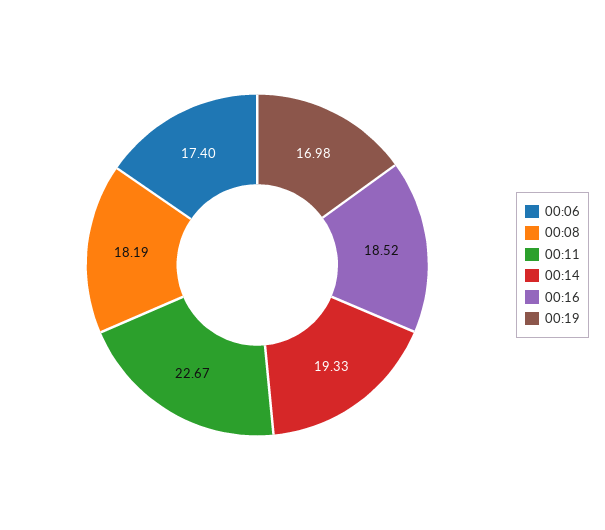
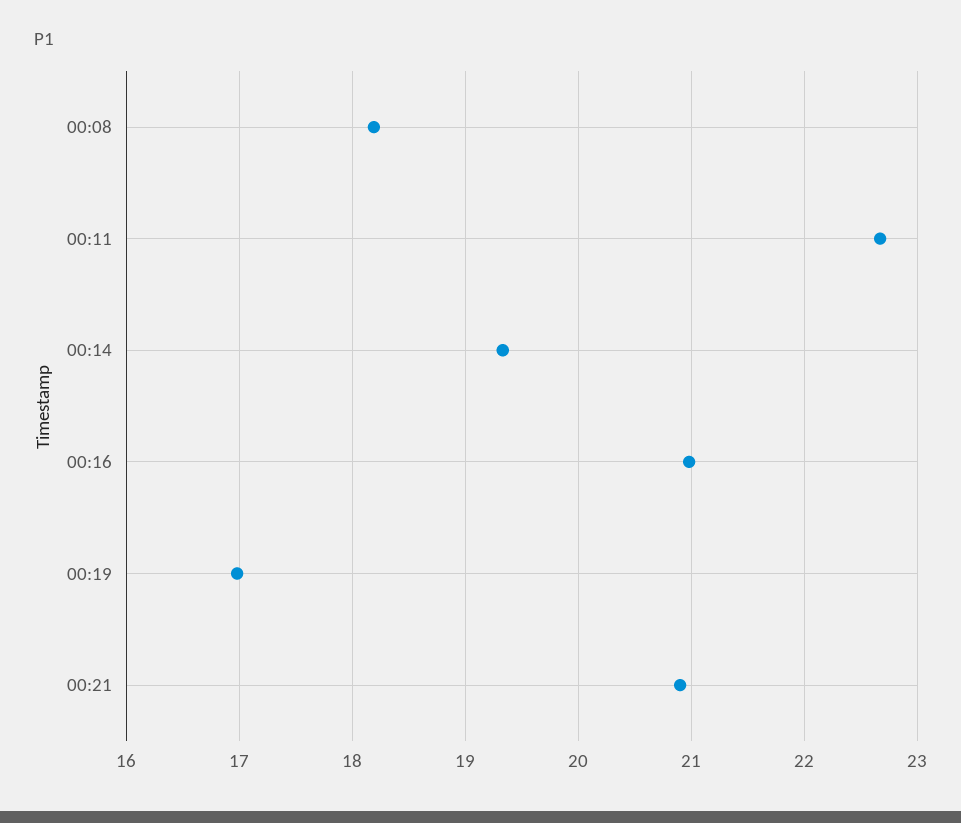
00:06: 17.4 -> none
00:16: 18.52 -> 21
00:21: none -> 20.9

